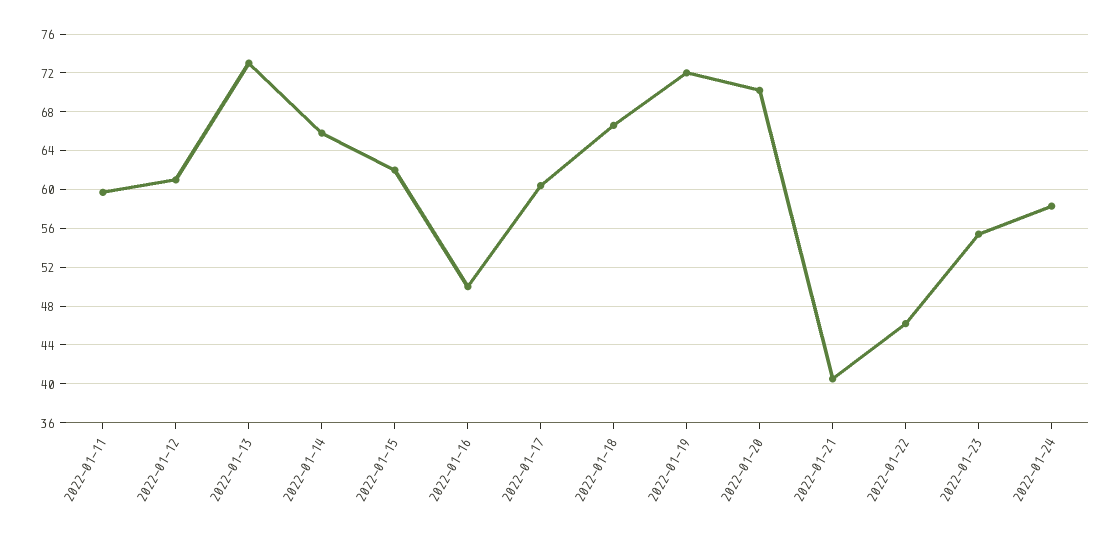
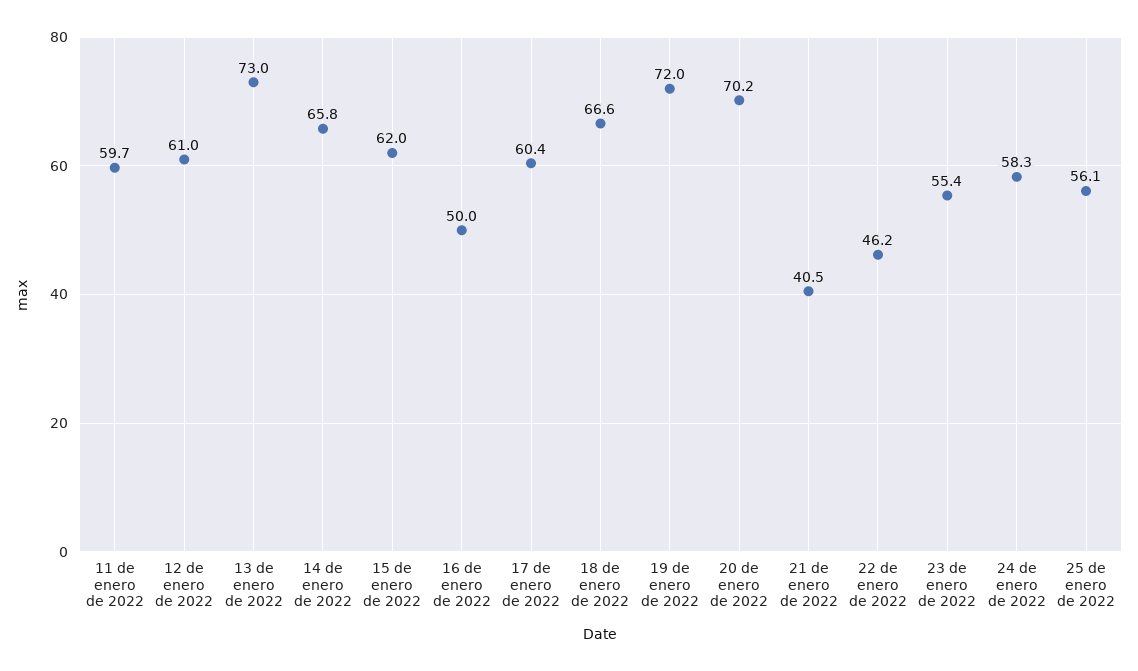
25 de enero de 2022: none -> 56.1

